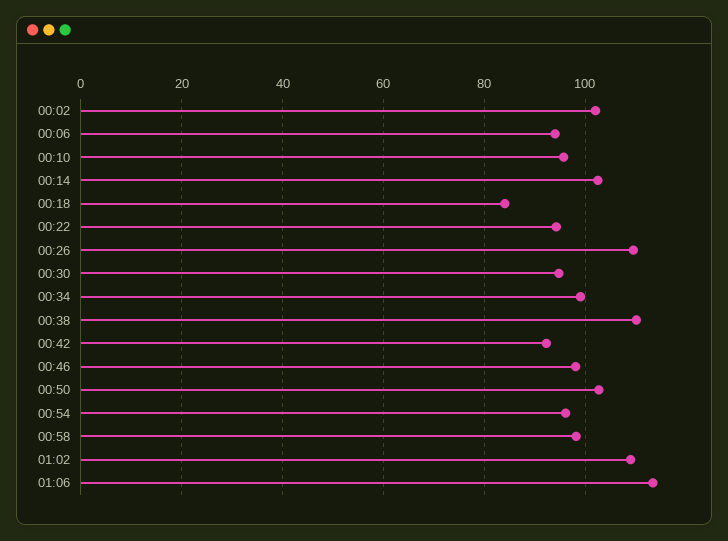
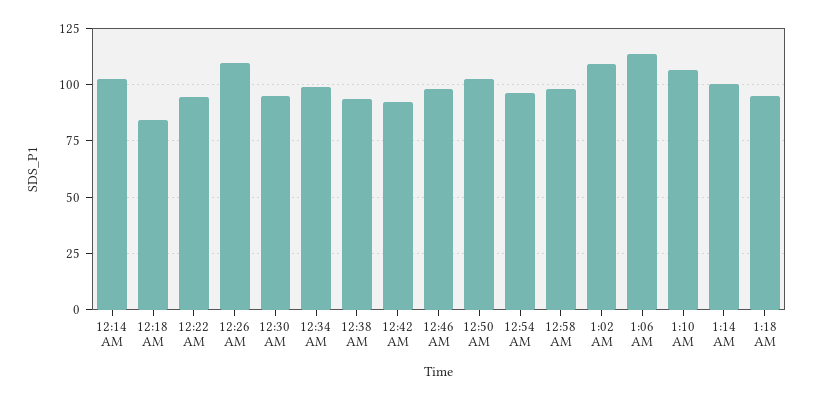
00:02: 102 -> none
00:06: 94 -> none
00:10: 96 -> none
00:38: 110 -> 95
1:10 AM: none -> 105
1:14 AM: none -> 100
1:18 AM: none -> 95

